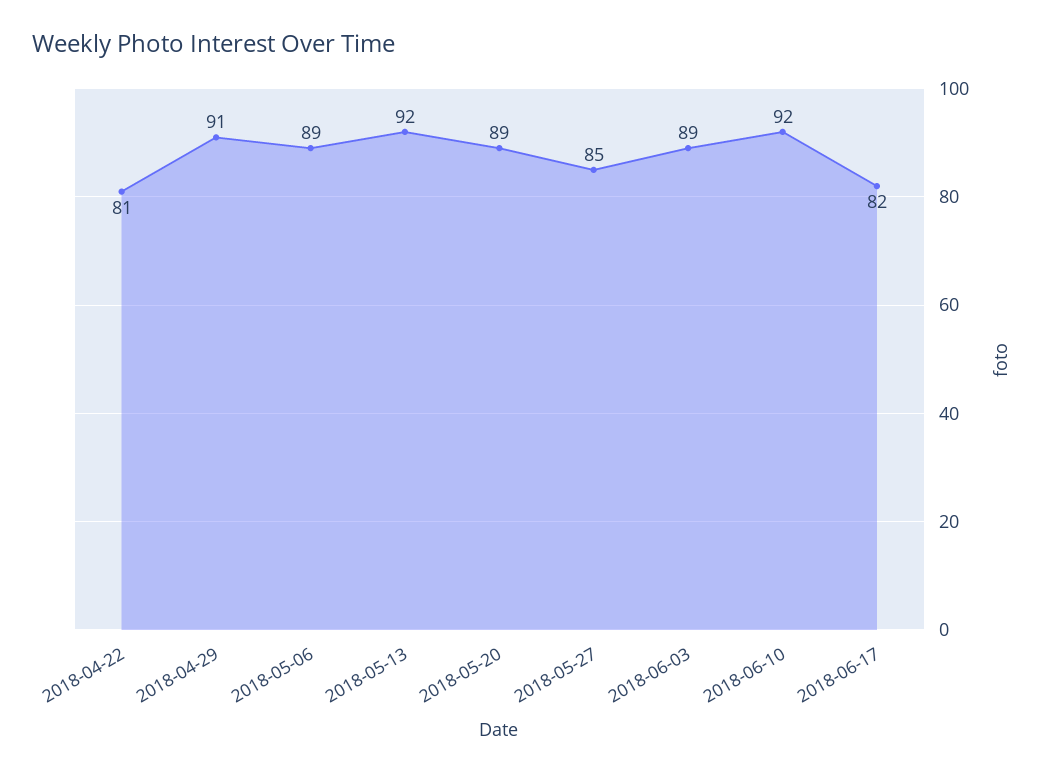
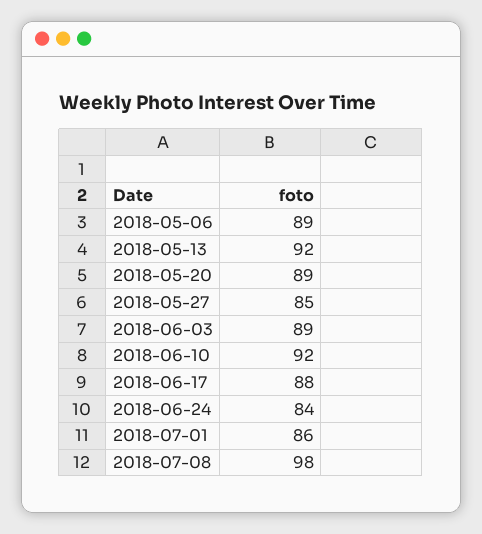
2018-04-22: 81 -> none
2018-04-29: 91 -> none
2018-06-17: 82 -> 88
2018-06-24: none -> 84
2018-07-01: none -> 86
2018-07-08: none -> 98

